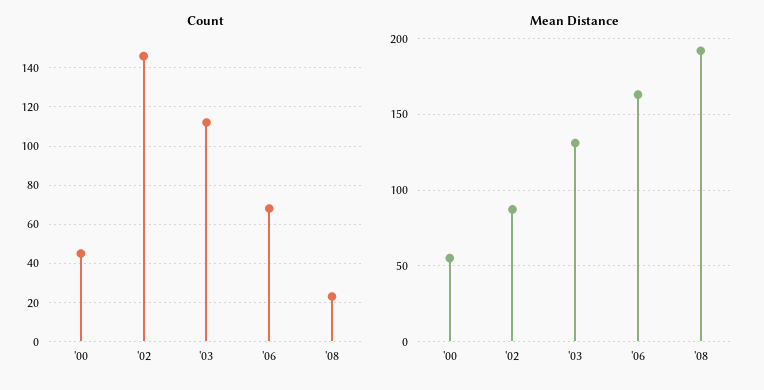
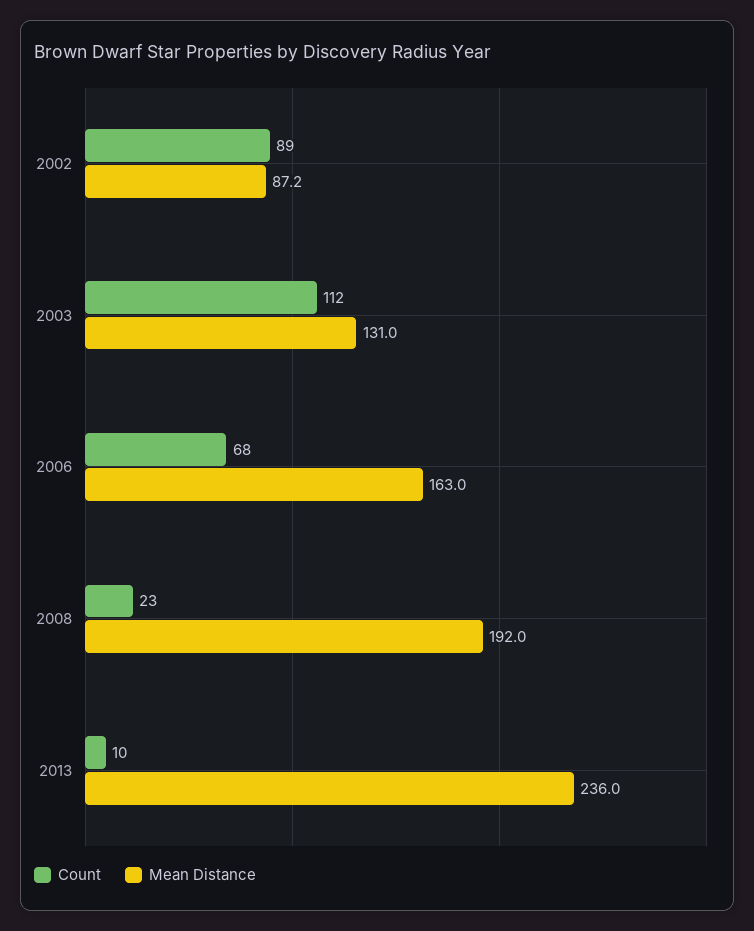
Count, '00: 45 -> none
Count, '02: 145 -> 89
Mean Distance, '00: 55 -> none
Count, 2013: none -> 10
Mean Distance, 2013: none -> 236

